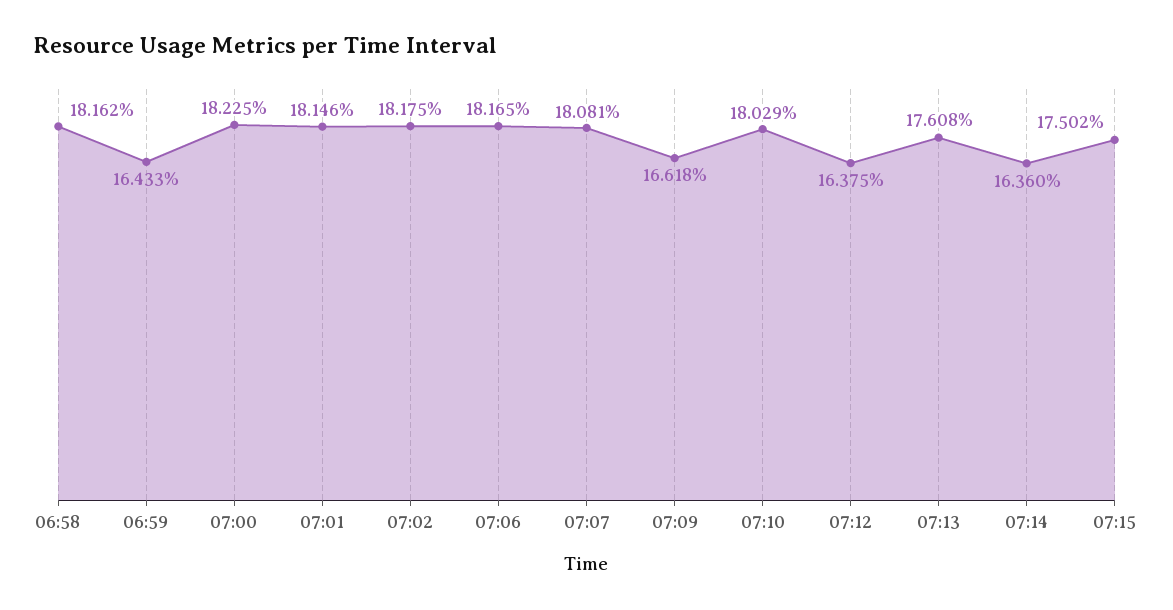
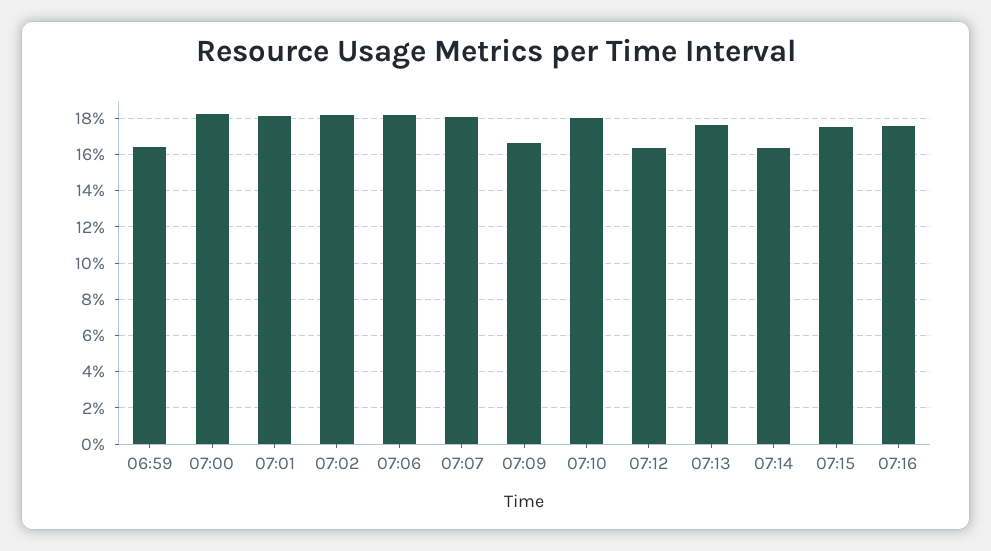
06:58: 18.162 -> none
07:16: none -> 17.5

